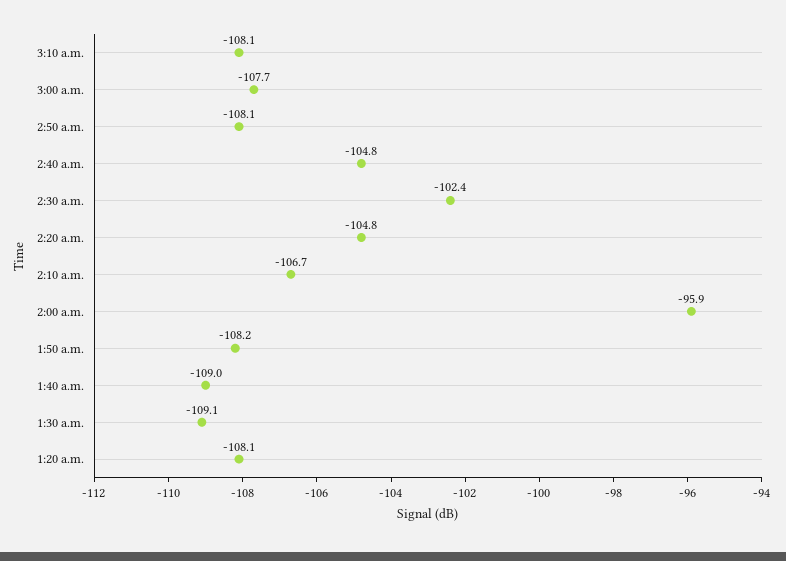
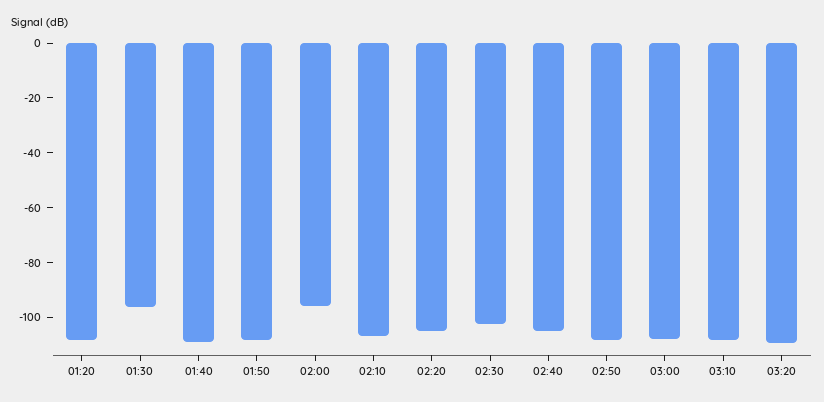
1:30 a.m.: -109.1 -> -95
03:20: none -> -110

